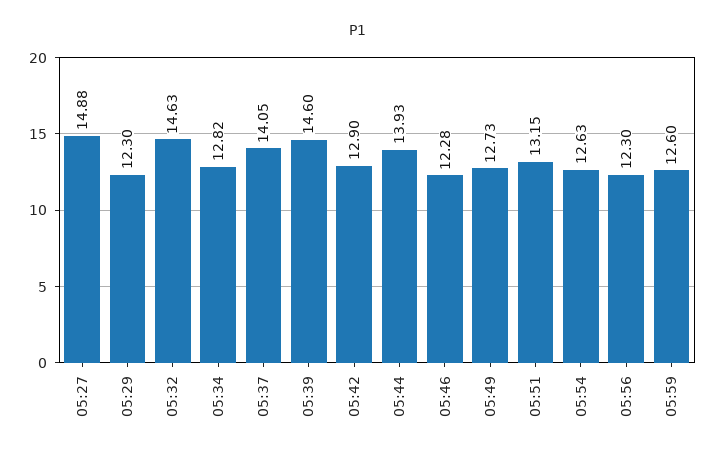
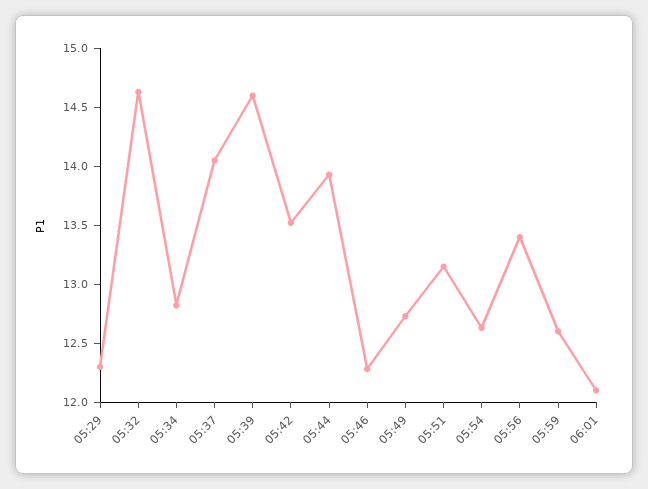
05:27: 14.88 -> none
05:42: 12.9 -> 13.5
05:56: 12.3 -> 13.4
06:01: none -> 12.1

